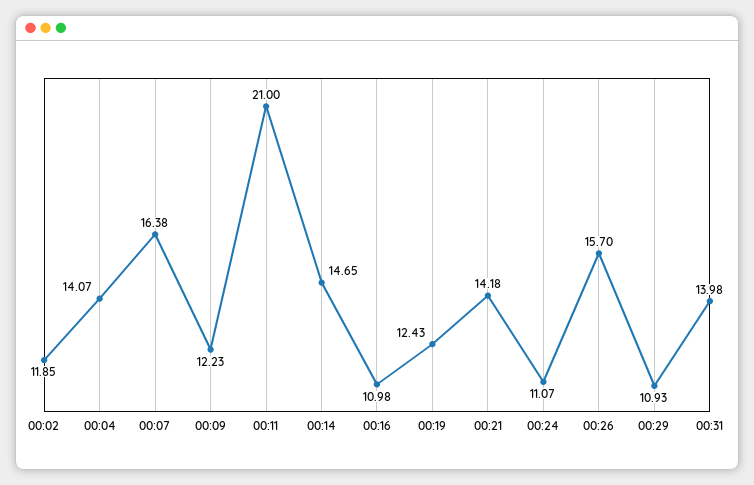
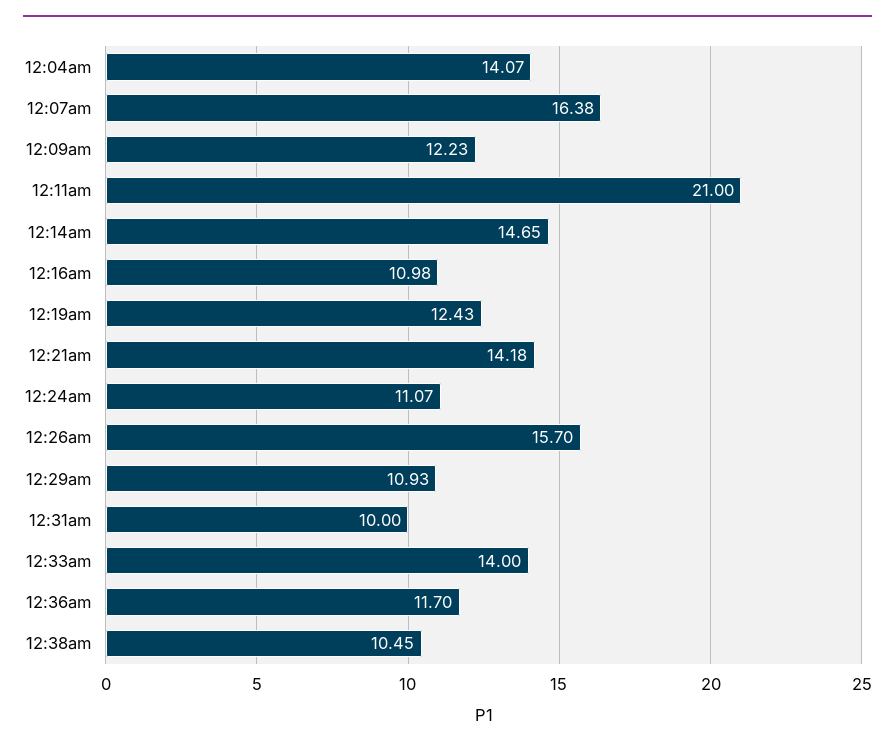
00:02: 11.85 -> none
00:31: 13.98 -> 10
12:33am: none -> 14
12:36am: none -> 11.7
12:38am: none -> 10.45

